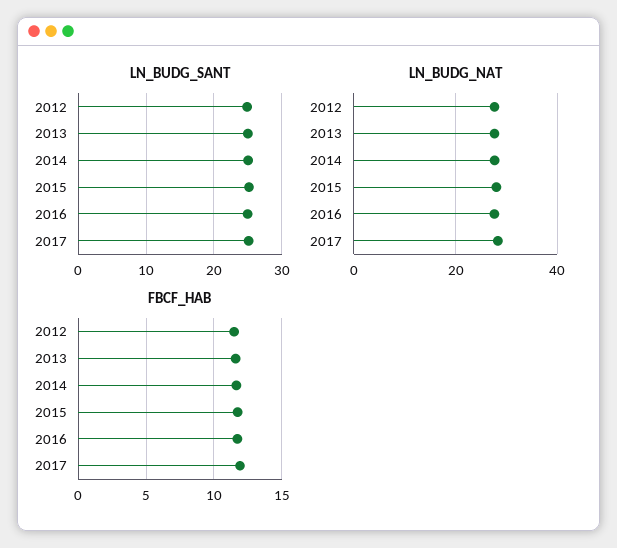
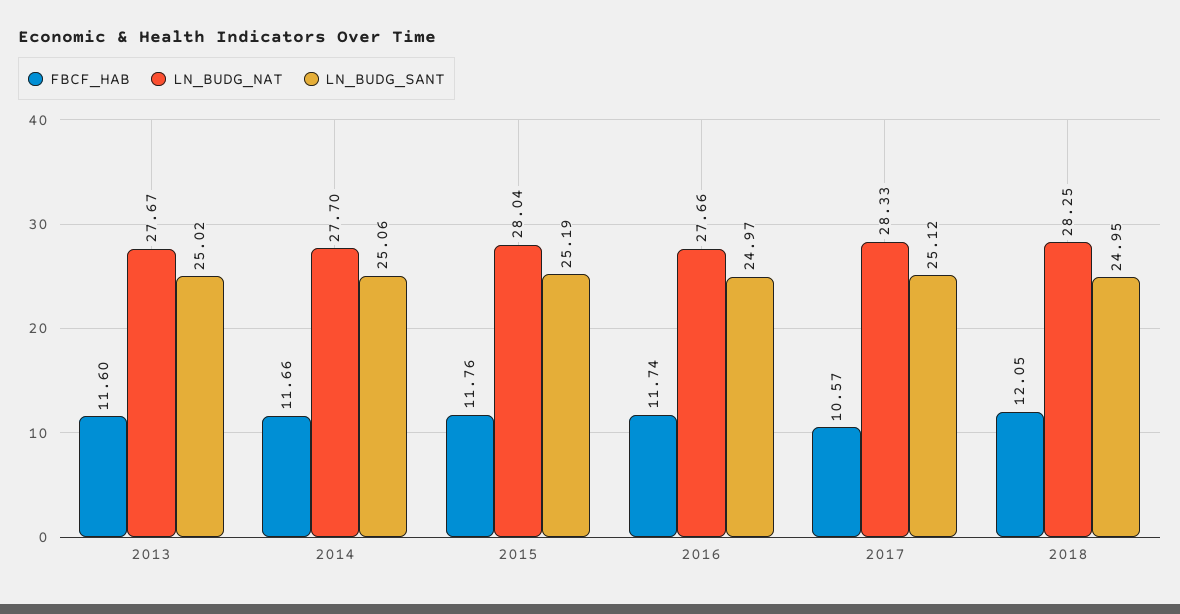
LN_BUDG_SANT, 2012: 25 -> none
LN_BUDG_NAT, 2012: 28 -> none
FBCF_HAB, 2012: 11.5 -> none
FBCF_HAB, 2017: 12 -> 10.57
FBCF_HAB, 2018: none -> 12.05
LN_BUDG_NAT, 2018: none -> 28.25
LN_BUDG_SANT, 2018: none -> 24.95

